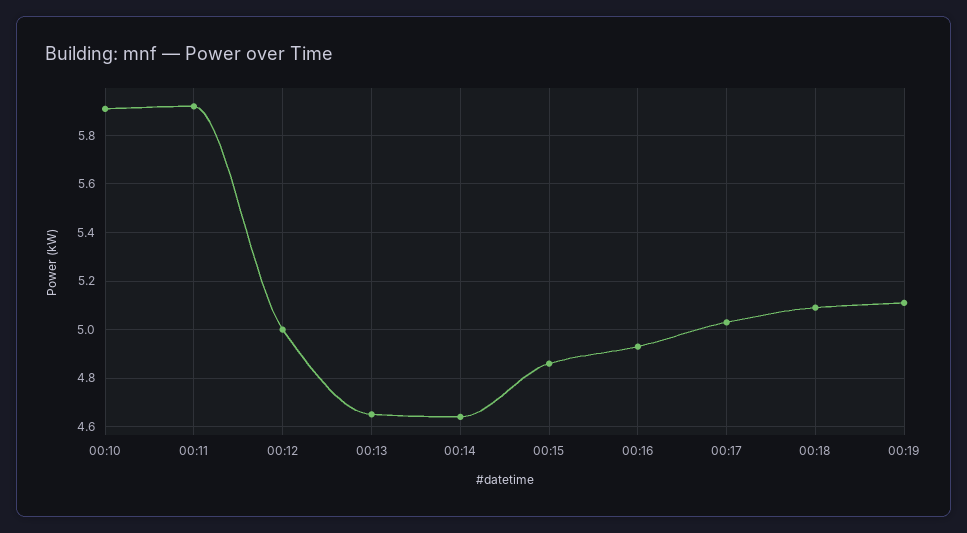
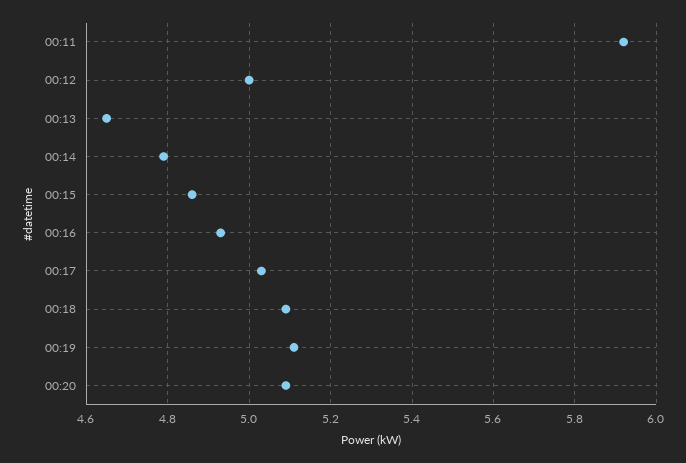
00:10: 5.9 -> none
00:14: 4.65 -> 4.8
00:20: none -> 5.1

